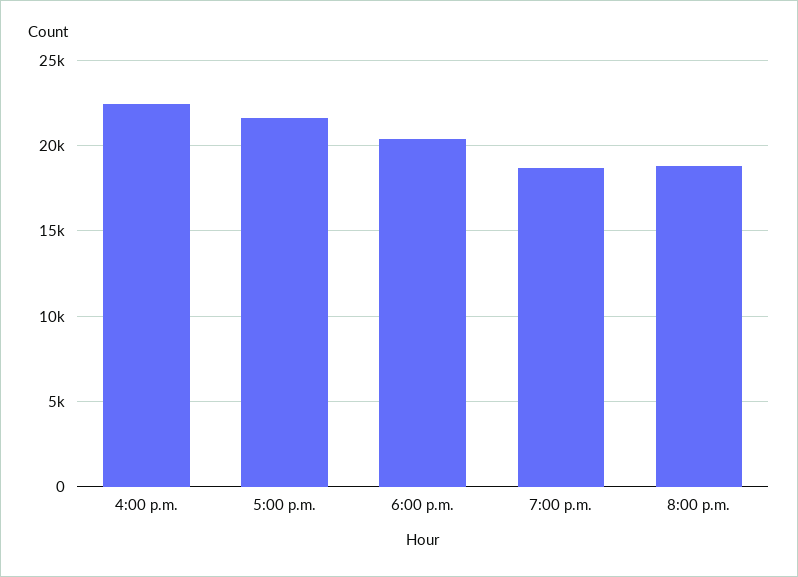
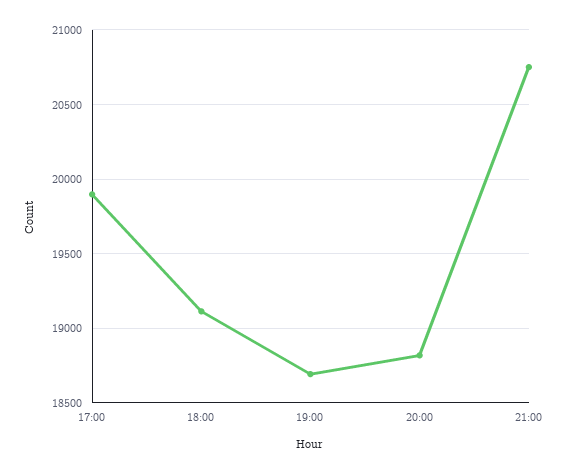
4:00 p.m.: 22500 -> none
5:00 p.m.: 21500 -> 19900
6:00 p.m.: 20500 -> 19100
21:00: none -> 20750

